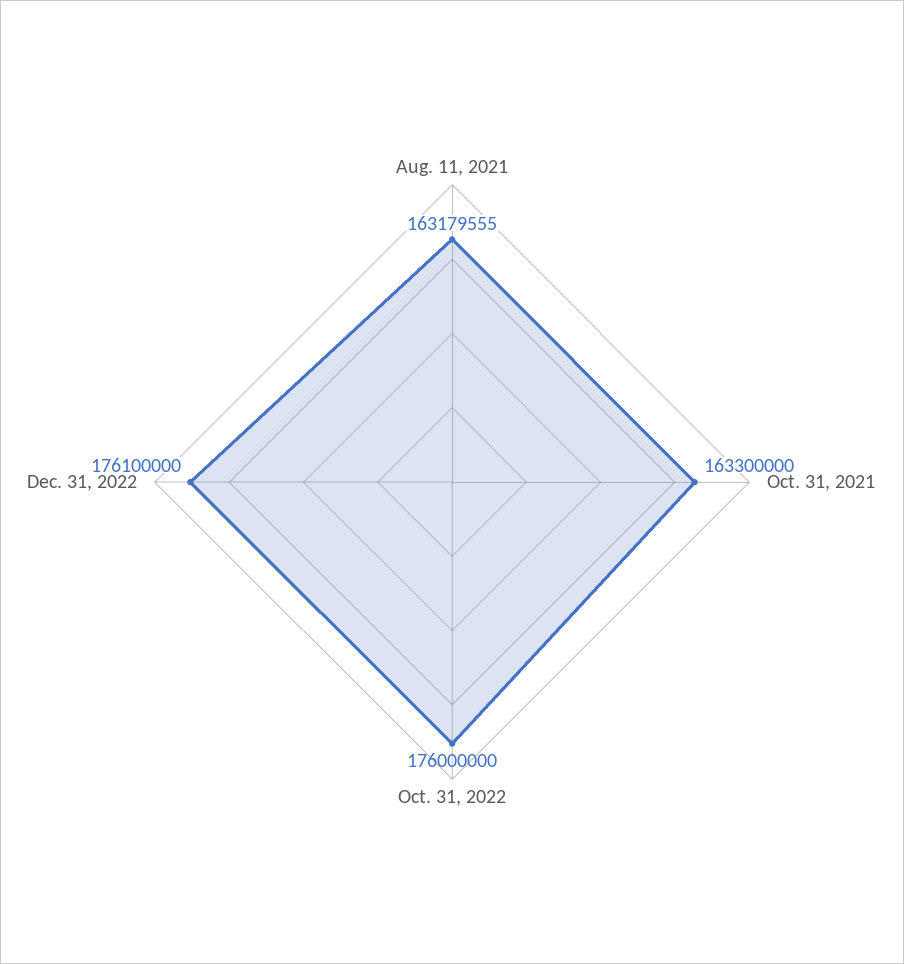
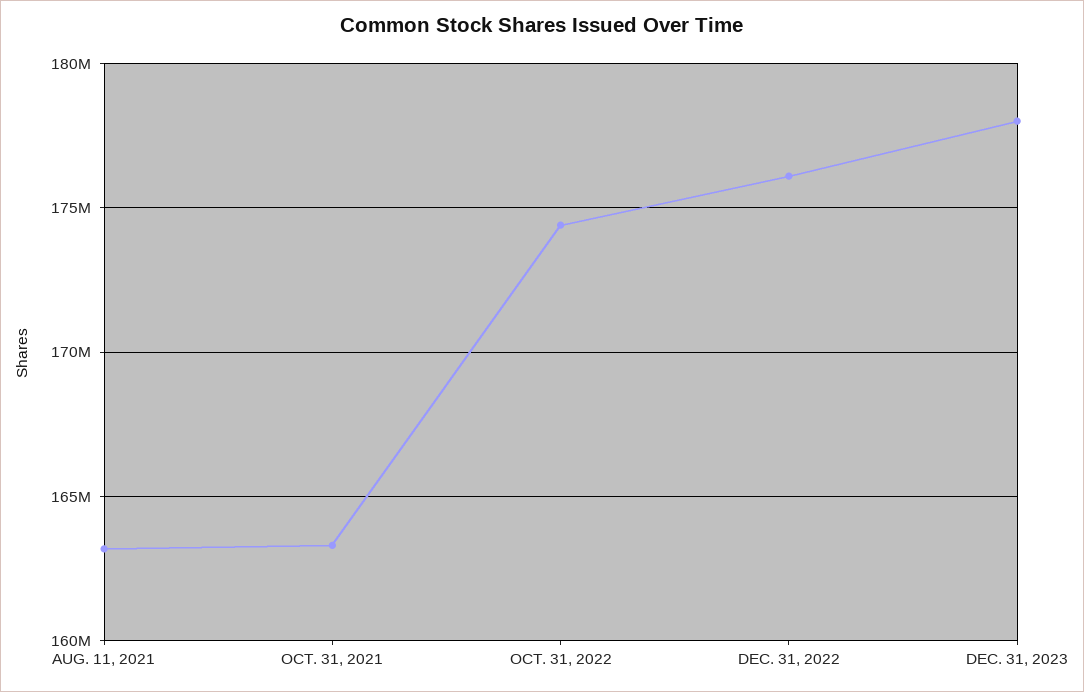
Oct. 31, 2022: 176000000 -> 174500000
DEC. 31, 2023: none -> 178000000

